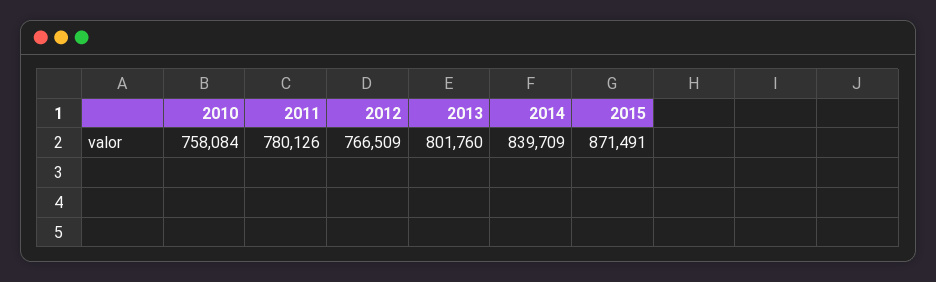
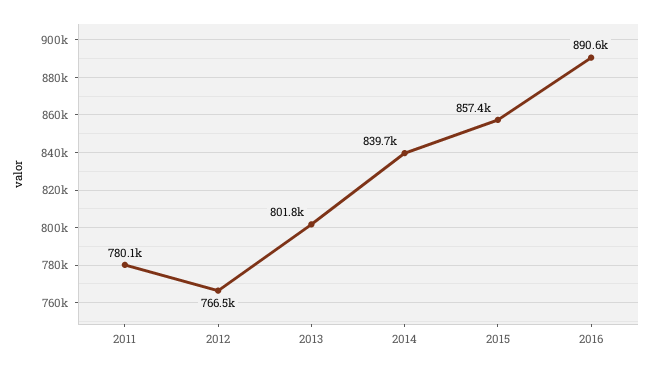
2010: 758084 -> none
2015: 871491 -> 857400
2016: none -> 890600

